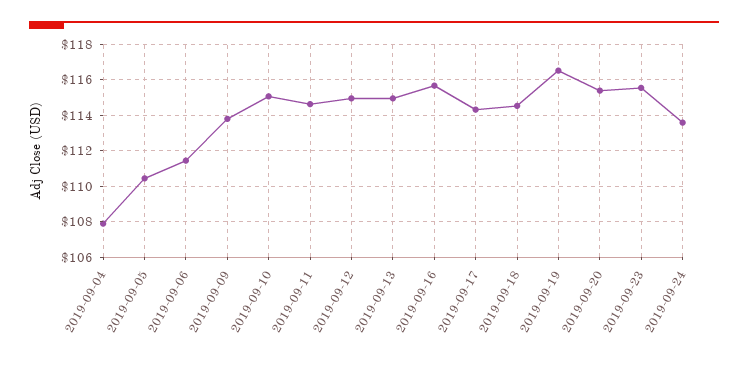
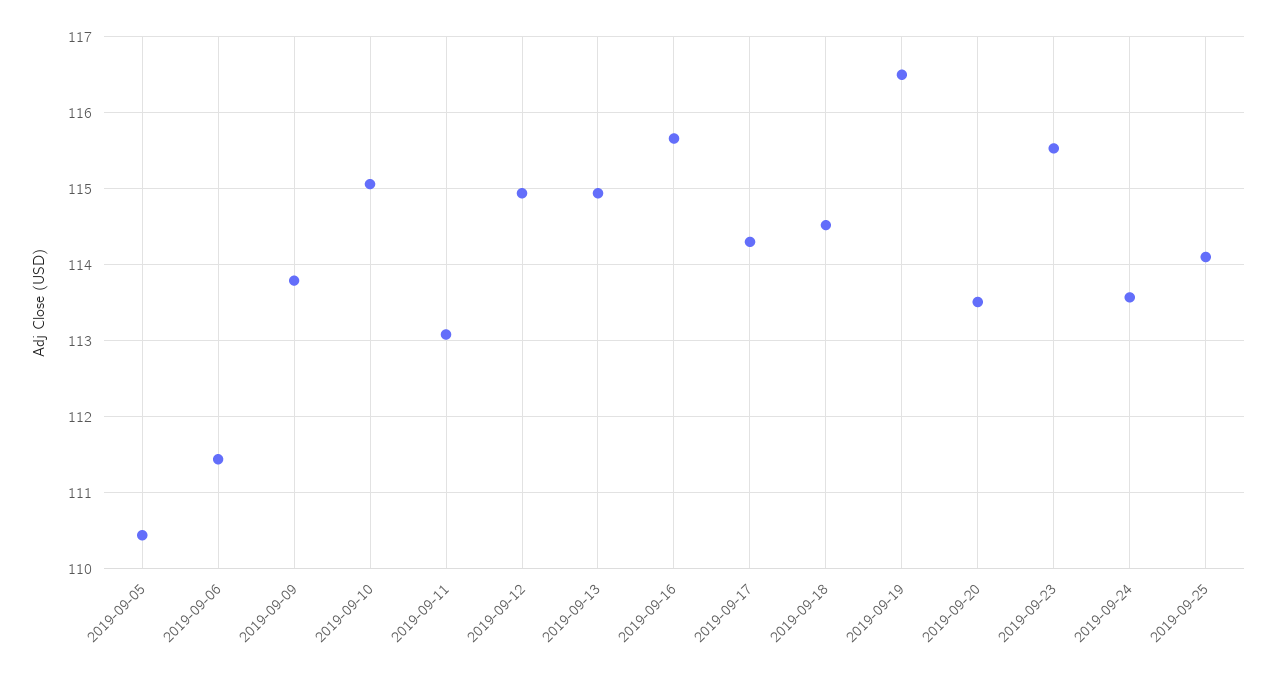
2019-09-04: 108 -> none
2019-09-11: 114.5 -> 113.1
2019-09-20: 115.5 -> 113.5
2019-09-25: none -> 114.1

